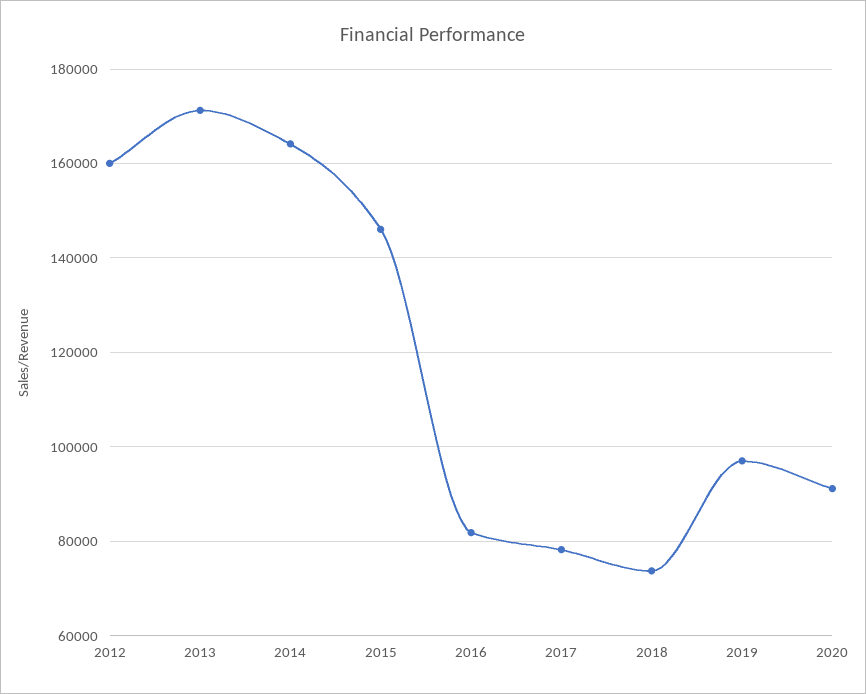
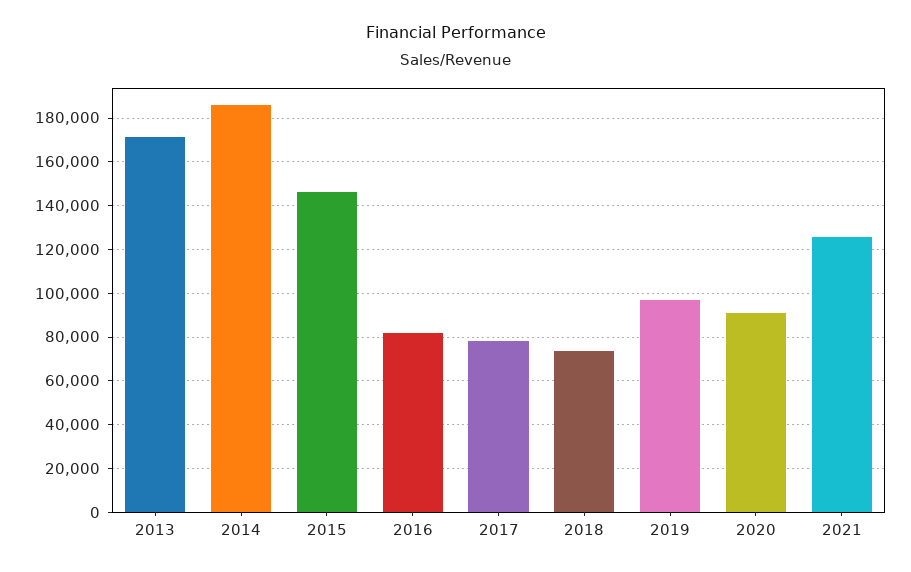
2012: 160000 -> none
2014: 164000 -> 185000
2021: none -> 125000

